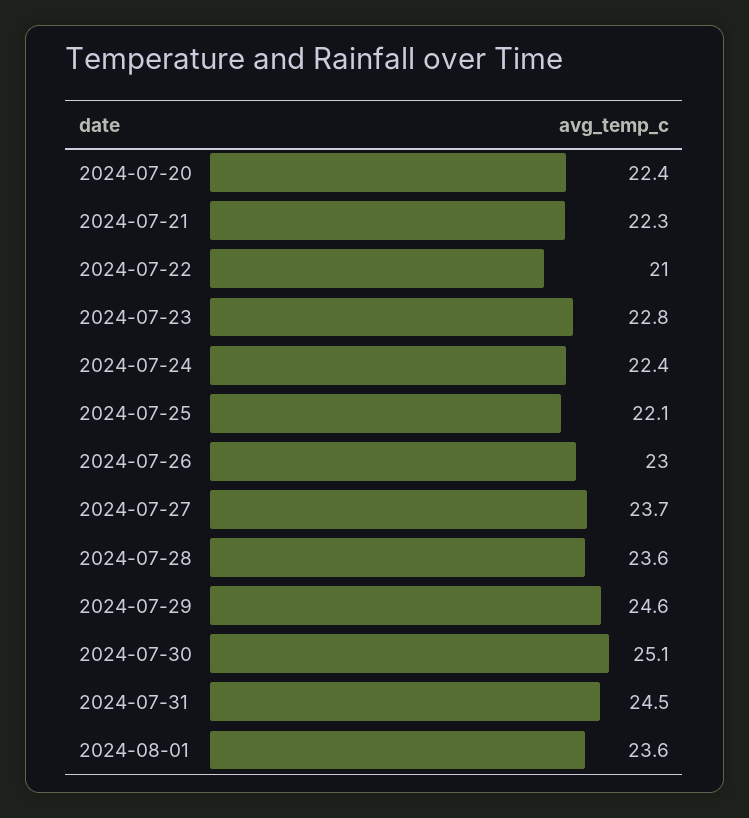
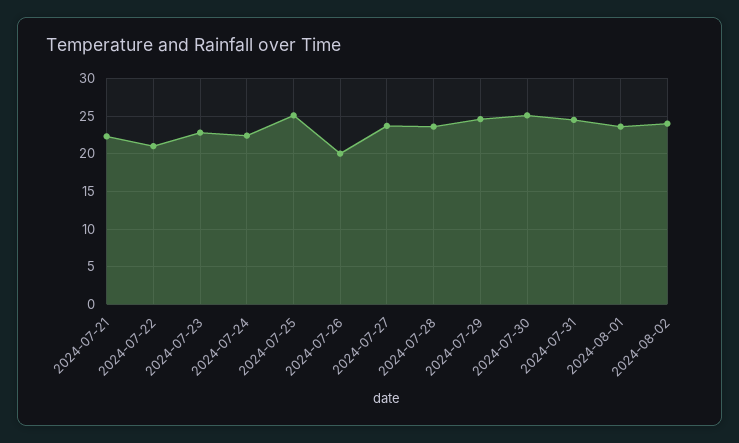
2024-07-20: 22.4 -> none
2024-07-25: 22.1 -> 25
2024-07-26: 23 -> 20
2024-08-02: none -> 24

